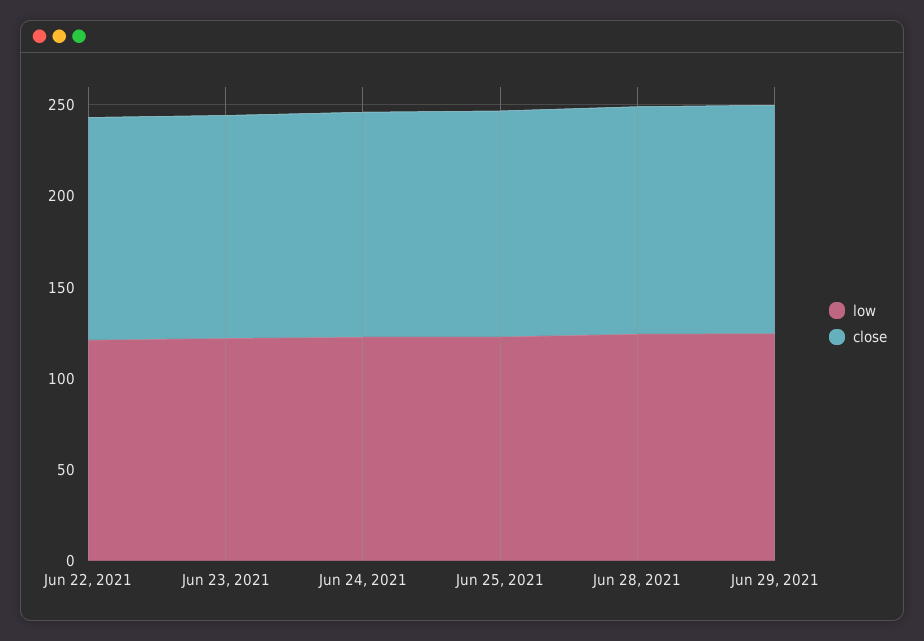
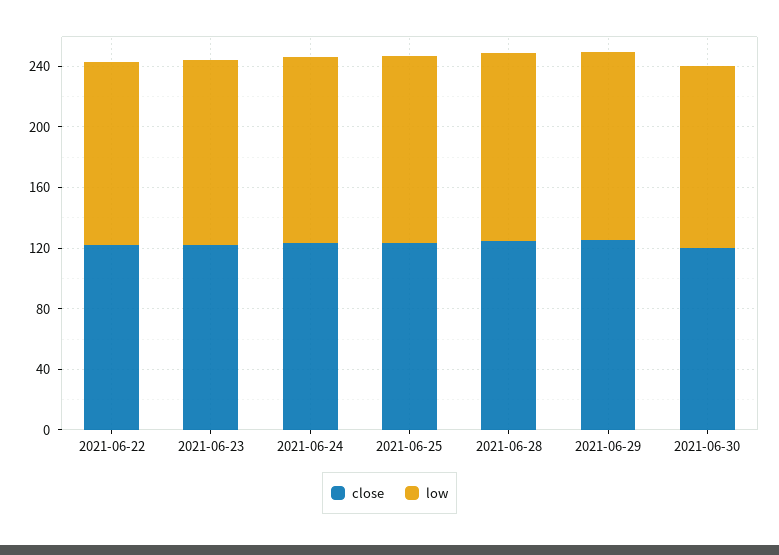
close, 2021-06-30: none -> 120
low, 2021-06-30: none -> 120

